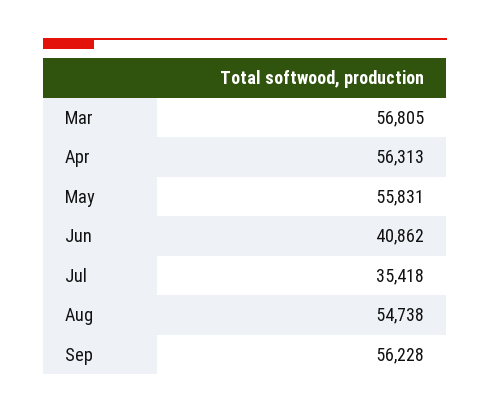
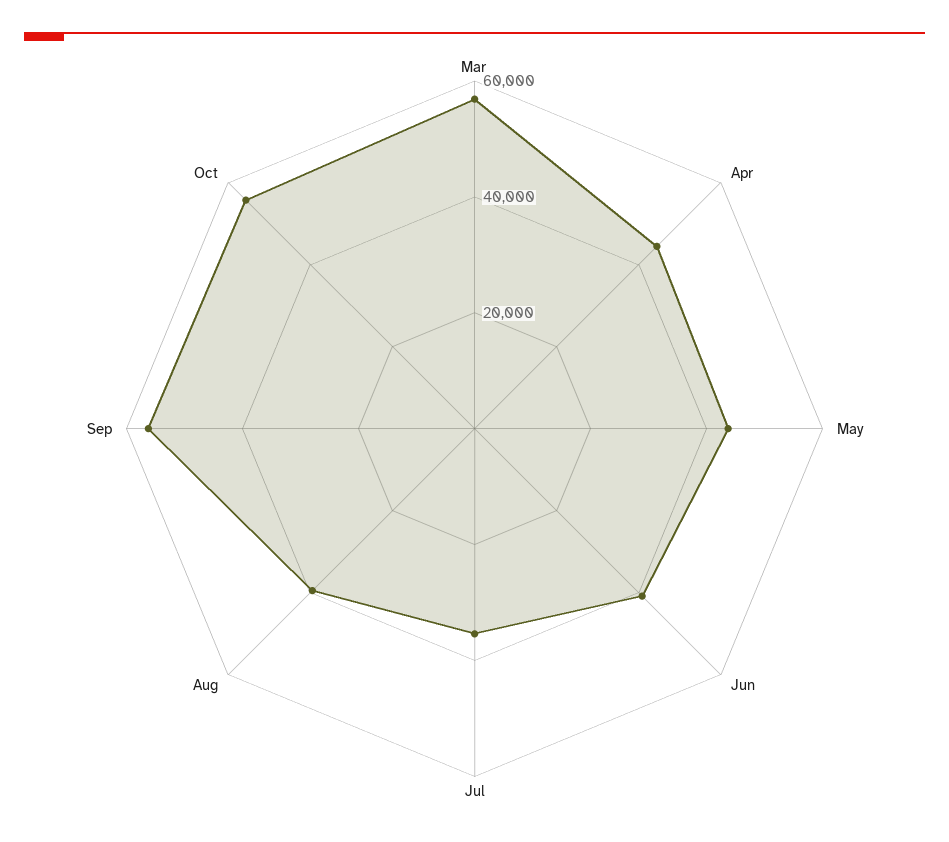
Apr: 56313 -> 45000
May: 55831 -> 45000
Aug: 54738 -> 40000
Oct: none -> 55000

